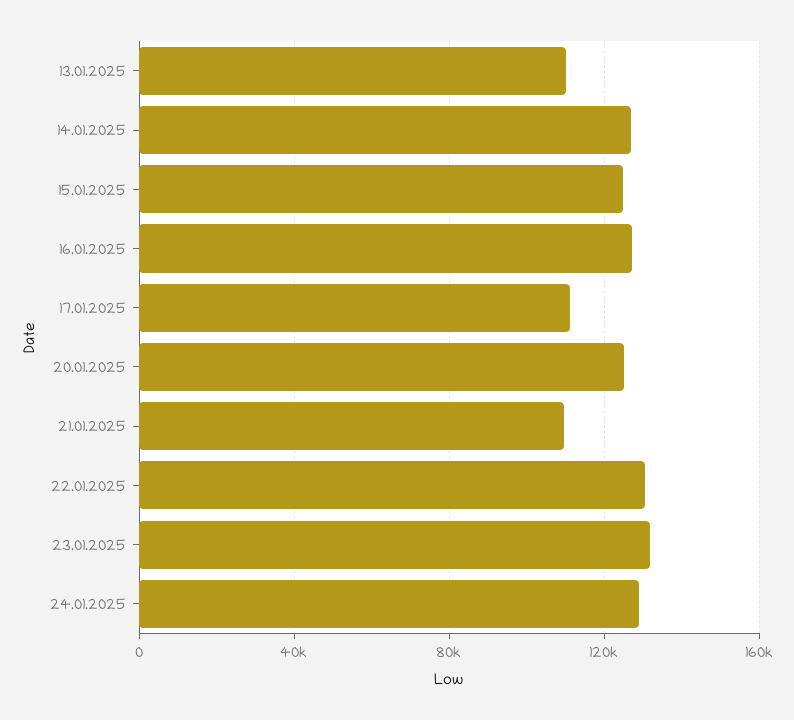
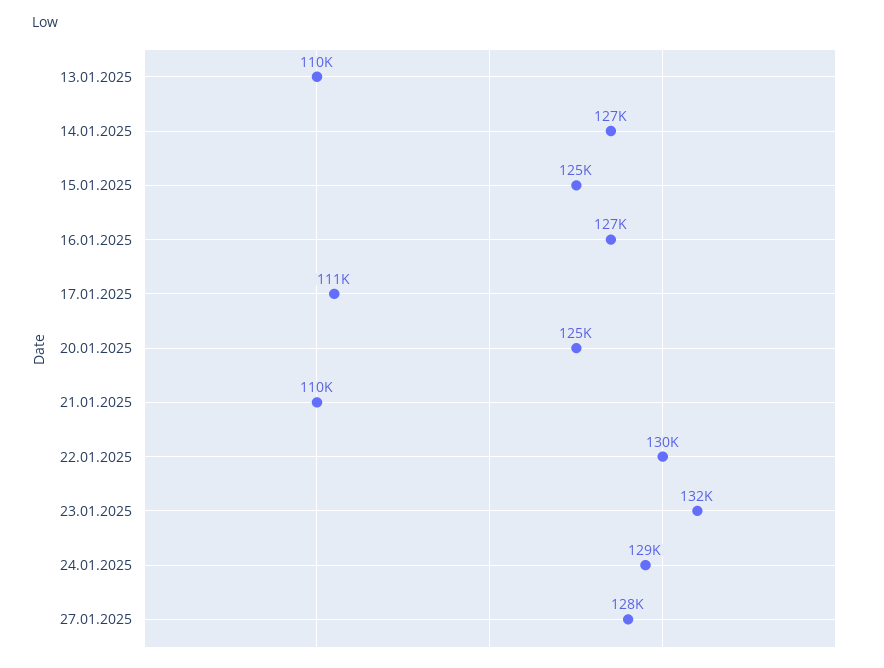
27.01.2025: none -> 128000

